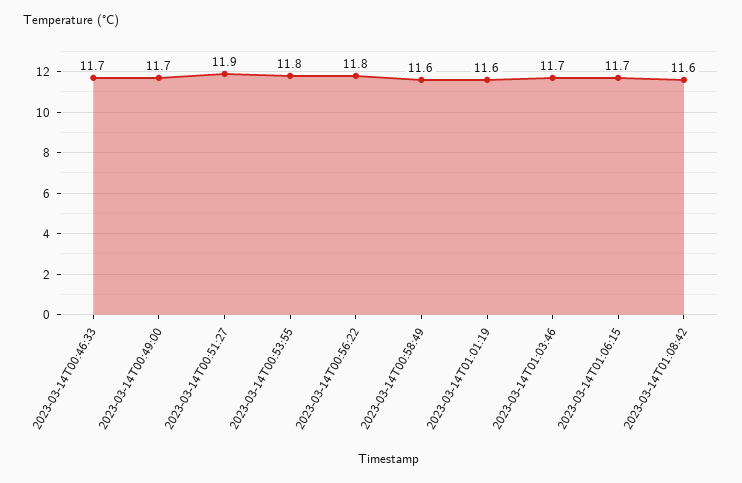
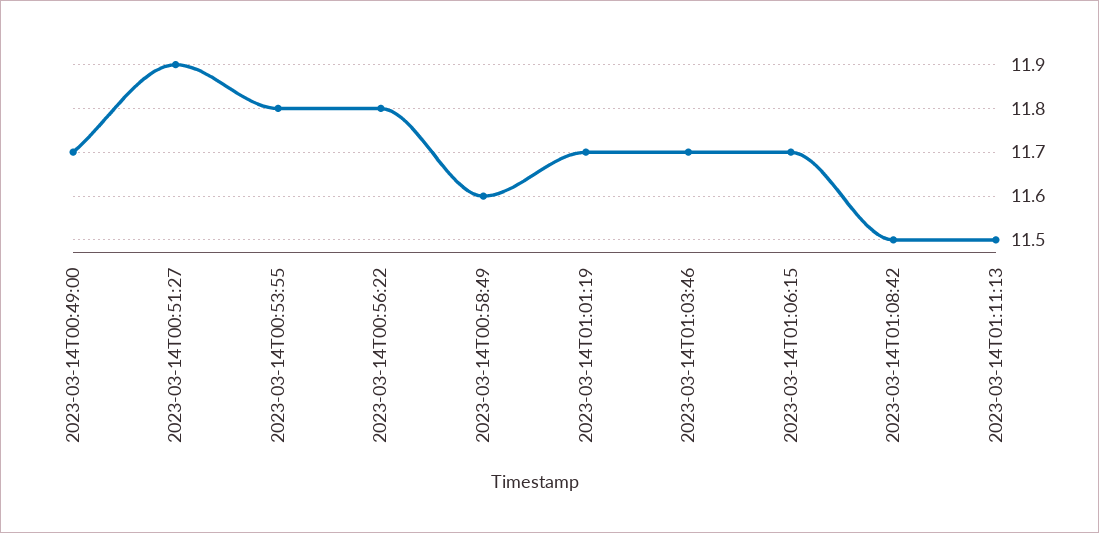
2023-03-14T00:46:33: 11.7 -> none
2023-03-14T01:01:19: 11.6 -> 11.7
2023-03-14T01:08:42: 11.6 -> 11.5
2023-03-14T01:11:13: none -> 11.5

